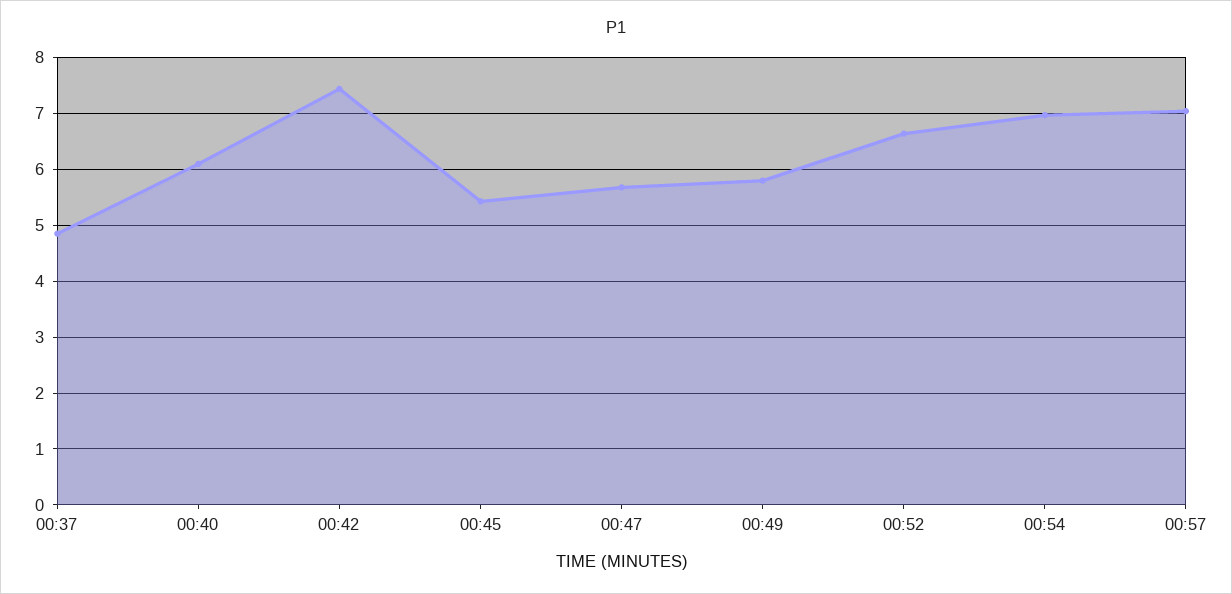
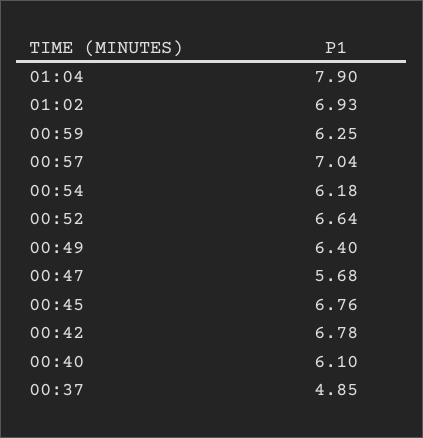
00:42: 7.4 -> 6.78
00:45: 5.4 -> 6.76
00:49: 5.8 -> 6.4
00:54: 7 -> 6.18
01:04: none -> 7.9
01:02: none -> 6.93
00:59: none -> 6.25

